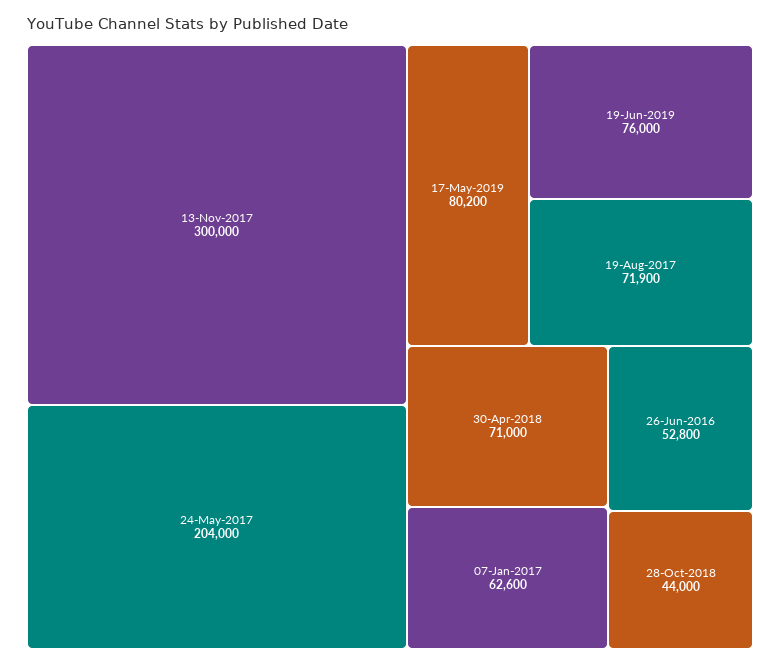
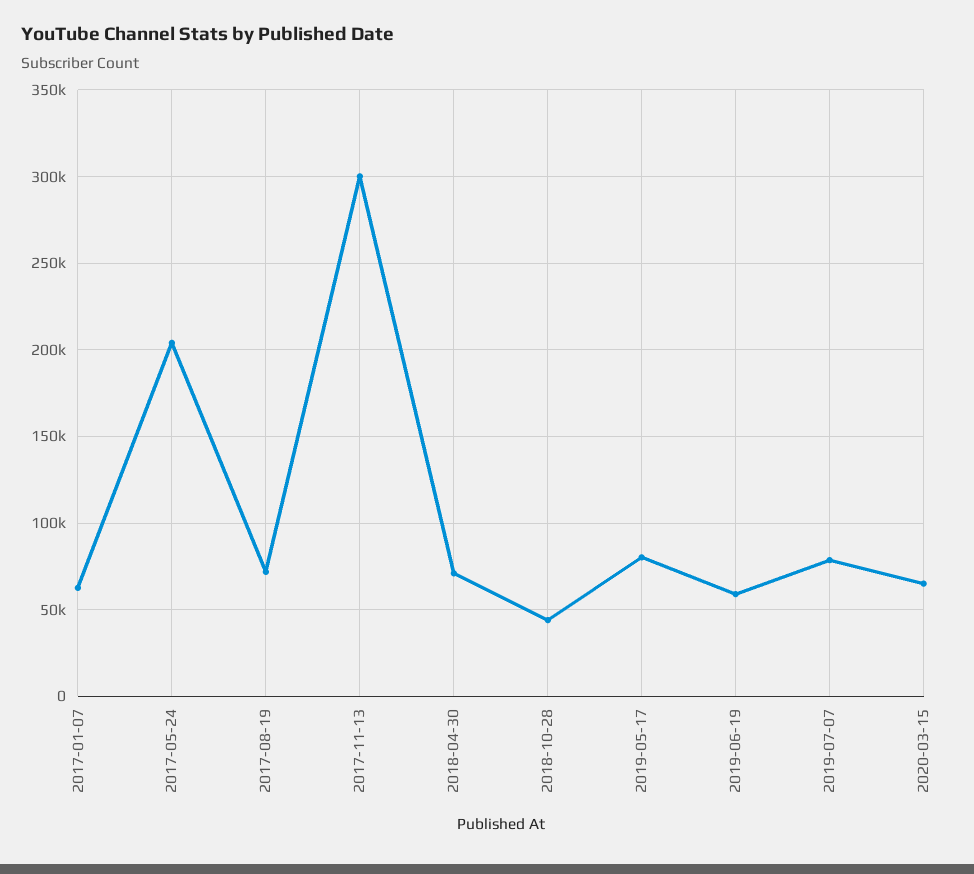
19-Jun-2019: 76000 -> 60000
26-Jun-2016: 52800 -> none
2019-07-07: none -> 80000
2020-03-15: none -> 65000

